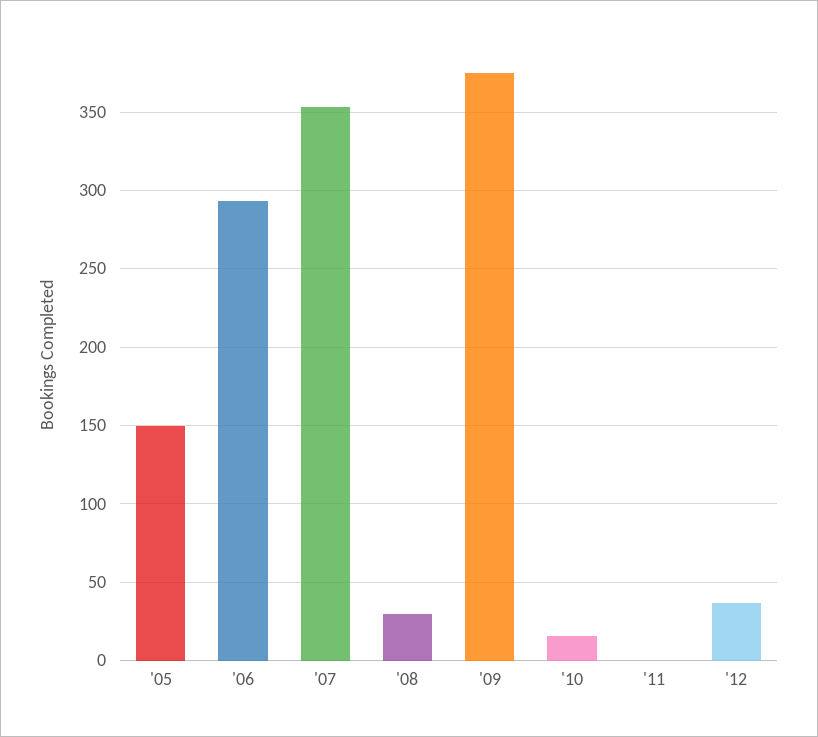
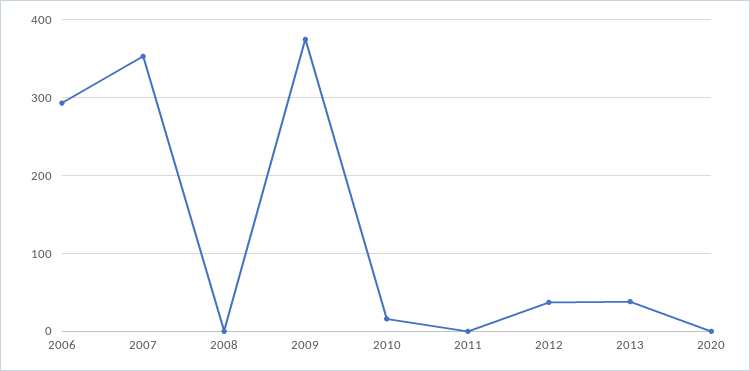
'05: 150 -> none
'08: 30 -> 0
2013: none -> 40
2020: none -> 0

